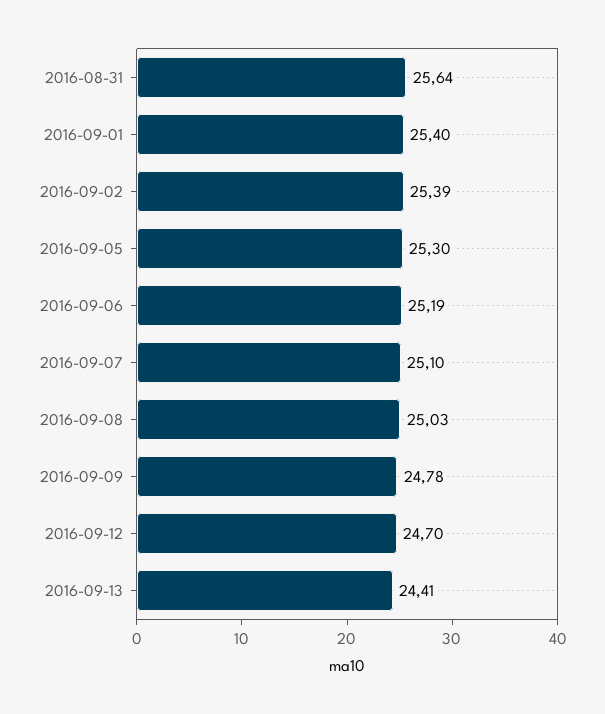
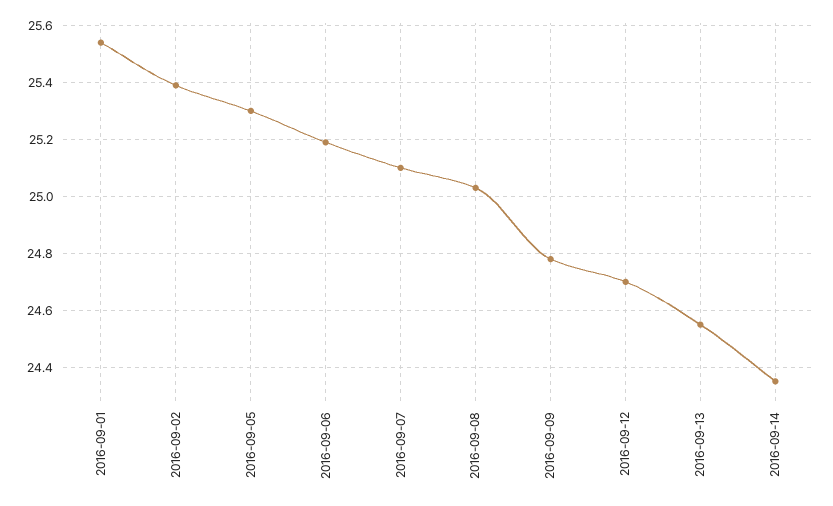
2016-08-31: 25.64 -> none
2016-09-01: 25.4 -> 25.55
2016-09-13: 24.41 -> 24.55
2016-09-14: none -> 24.35

